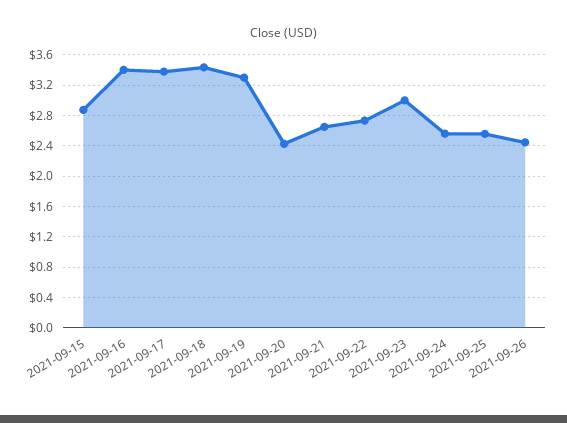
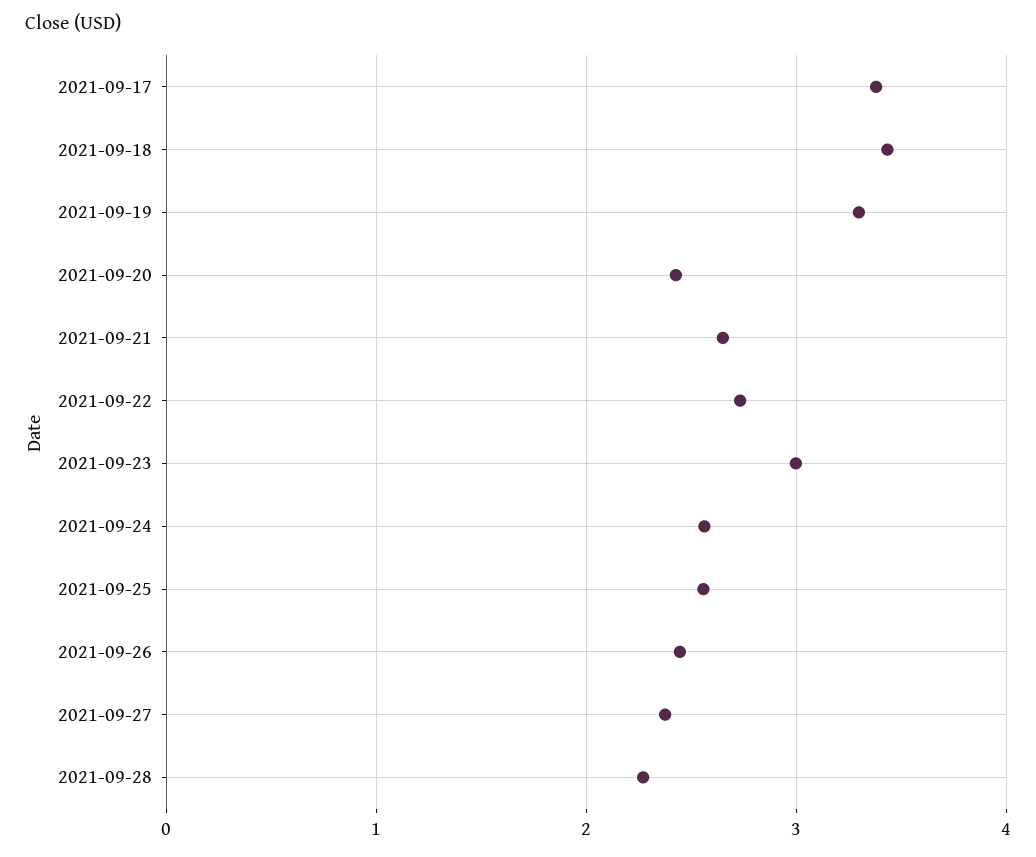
2021-09-15: 2.9 -> none
2021-09-16: 3.4 -> none
2021-09-27: none -> 2.4
2021-09-28: none -> 2.3

